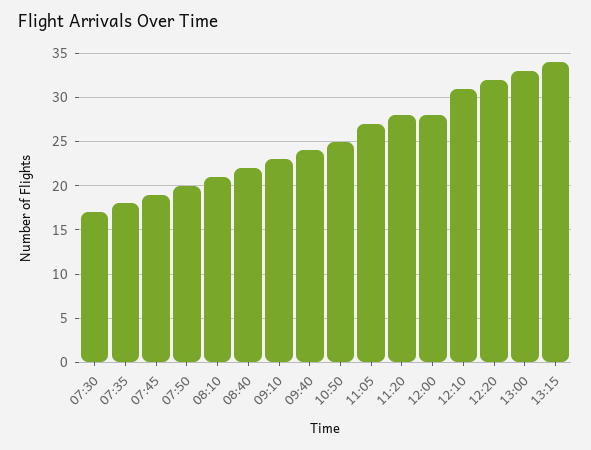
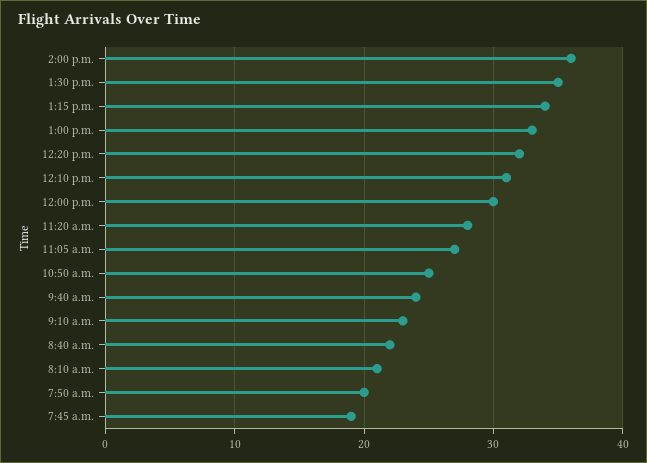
07:30: 17 -> none
07:35: 18 -> none
12:00: 28 -> 30
2:00 p.m.: none -> 36
1:30 p.m.: none -> 35

